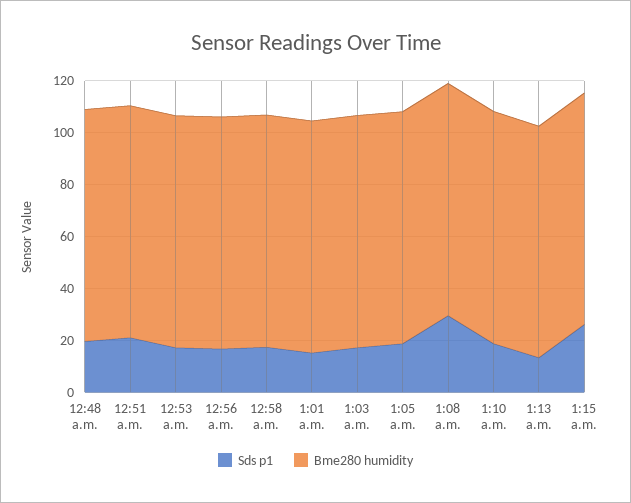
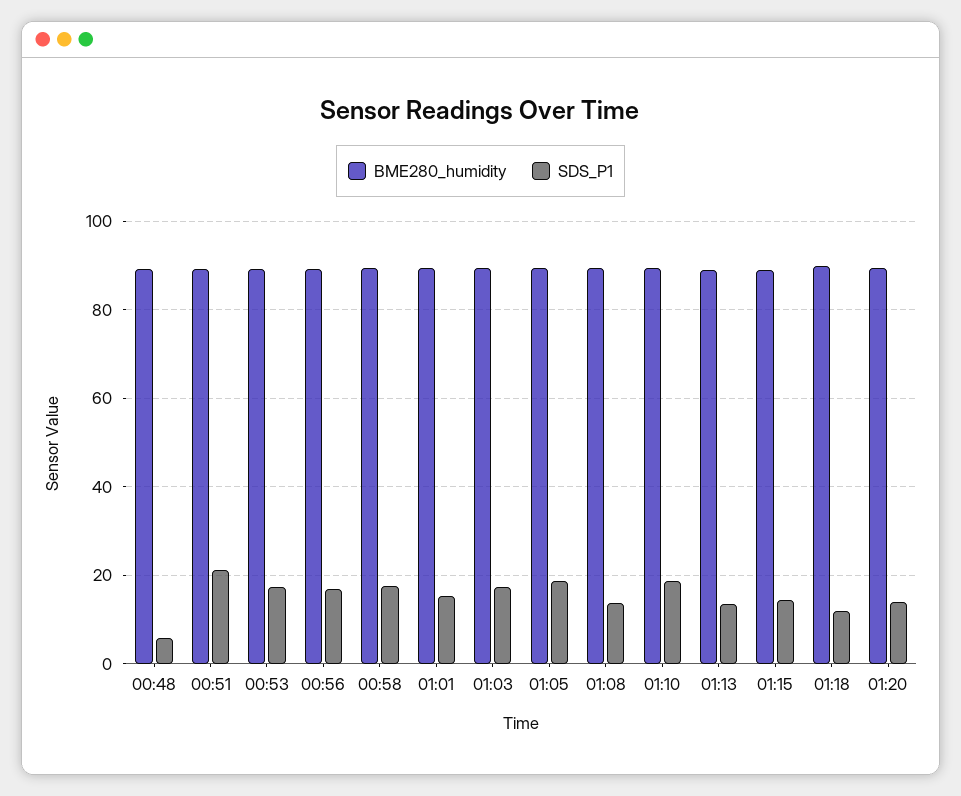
Sds p1, 12:48 a.m.: 20 -> 6
Sds p1, 1:08 a.m.: 30 -> 14
Sds p1, 1:15 a.m.: 25 -> 14
Bme280 humidity, 01:18: none -> 90
Sds p1, 01:18: none -> 12
Bme280 humidity, 01:20: none -> 90
Sds p1, 01:20: none -> 14

